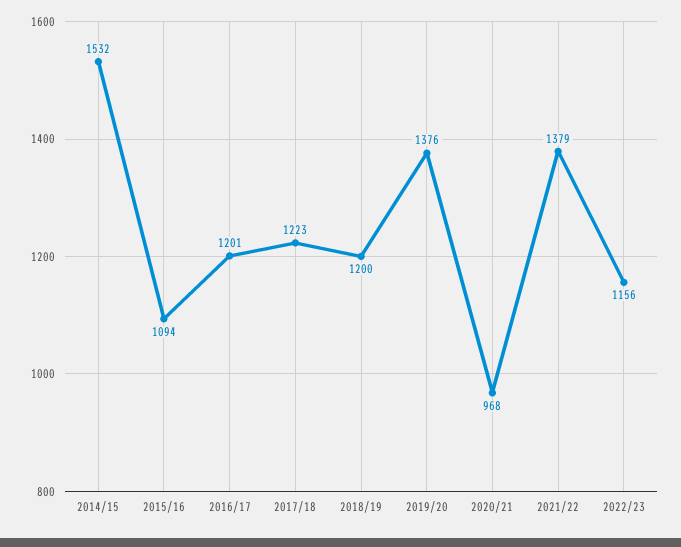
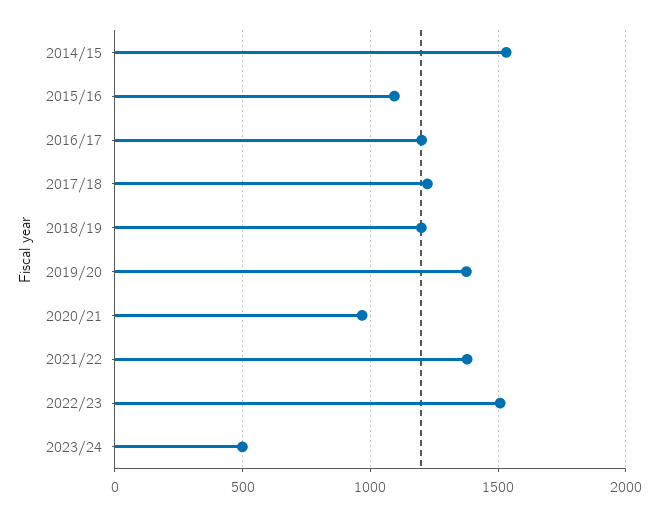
2022/23: 1156 -> 1500
2023/24: none -> 500

